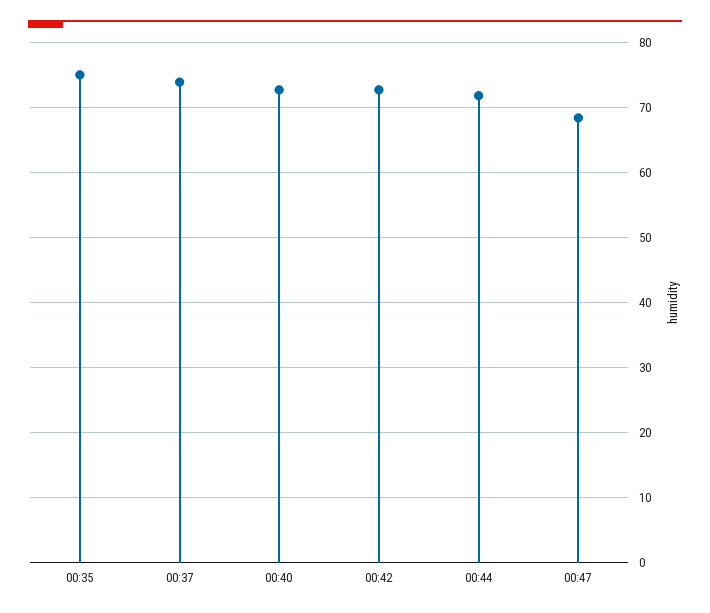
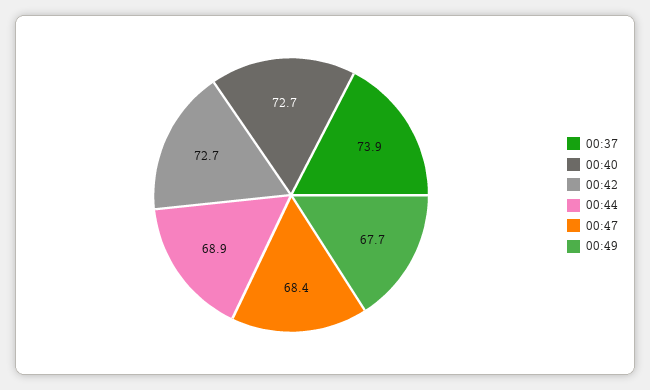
00:35: 75 -> none
00:44: 72 -> 68.9
00:49: none -> 67.7

